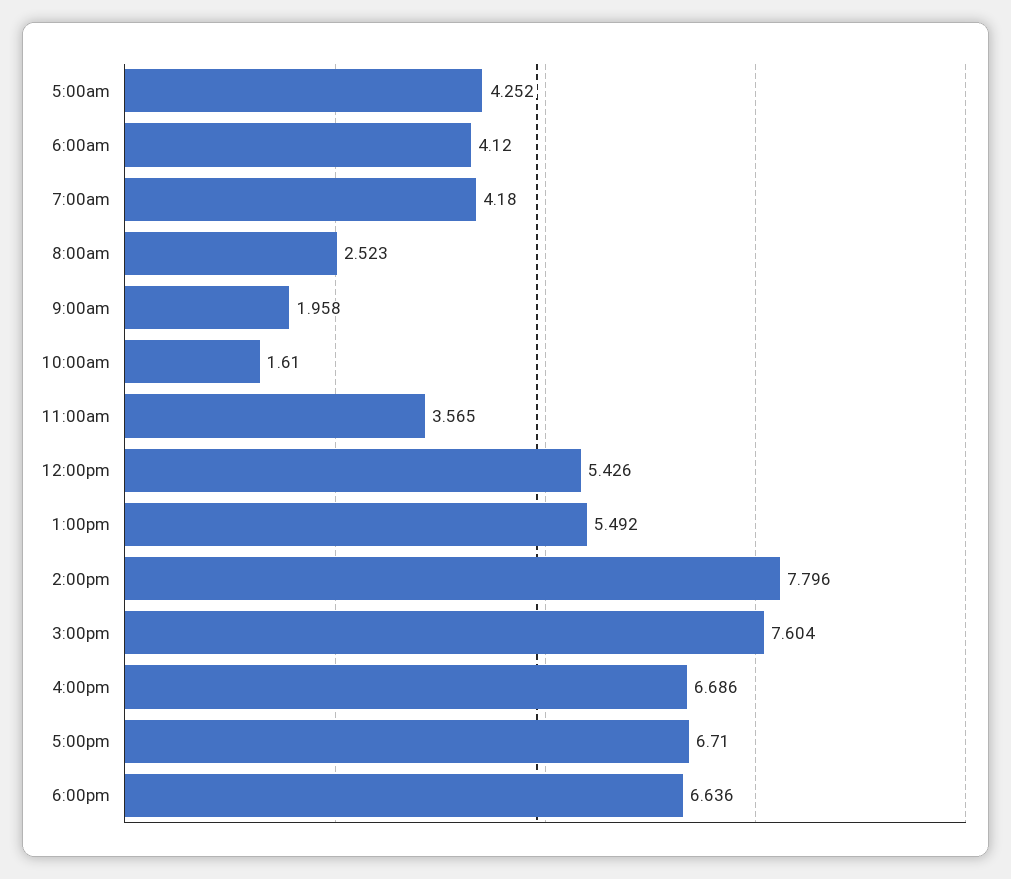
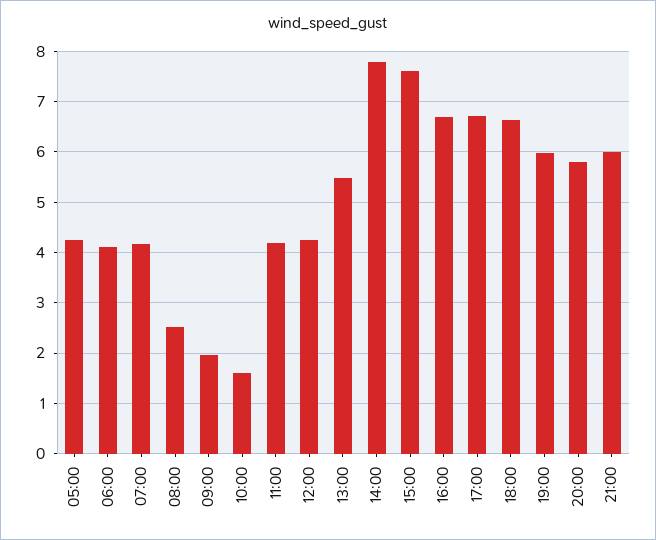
11:00am: 3.565 -> 4.2
12:00pm: 5.426 -> 4.2
19:00: none -> 6
20:00: none -> 5.8
21:00: none -> 6

